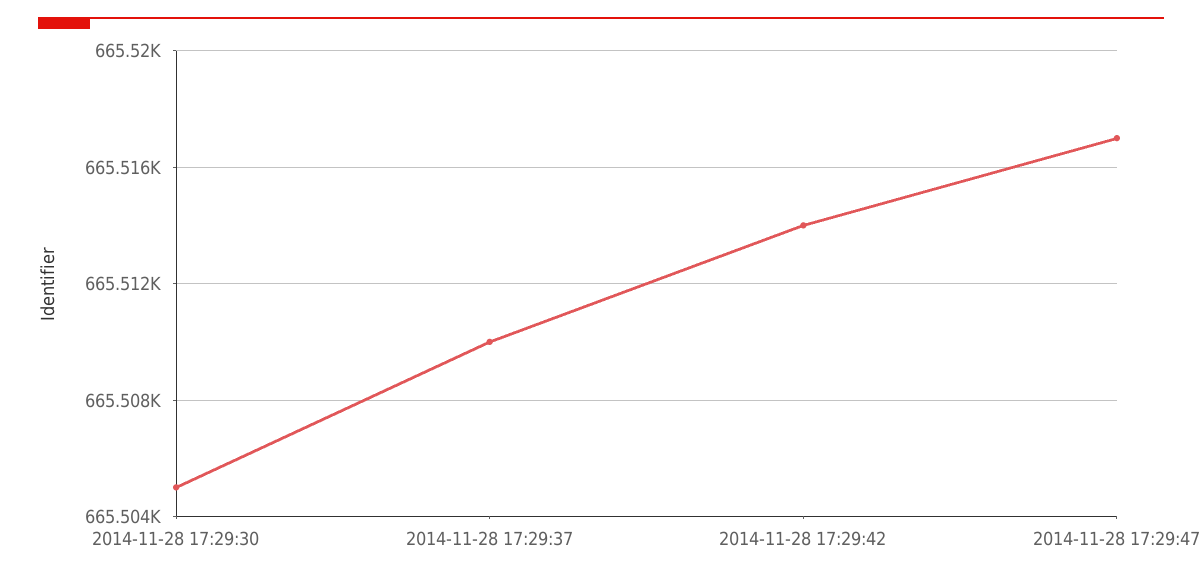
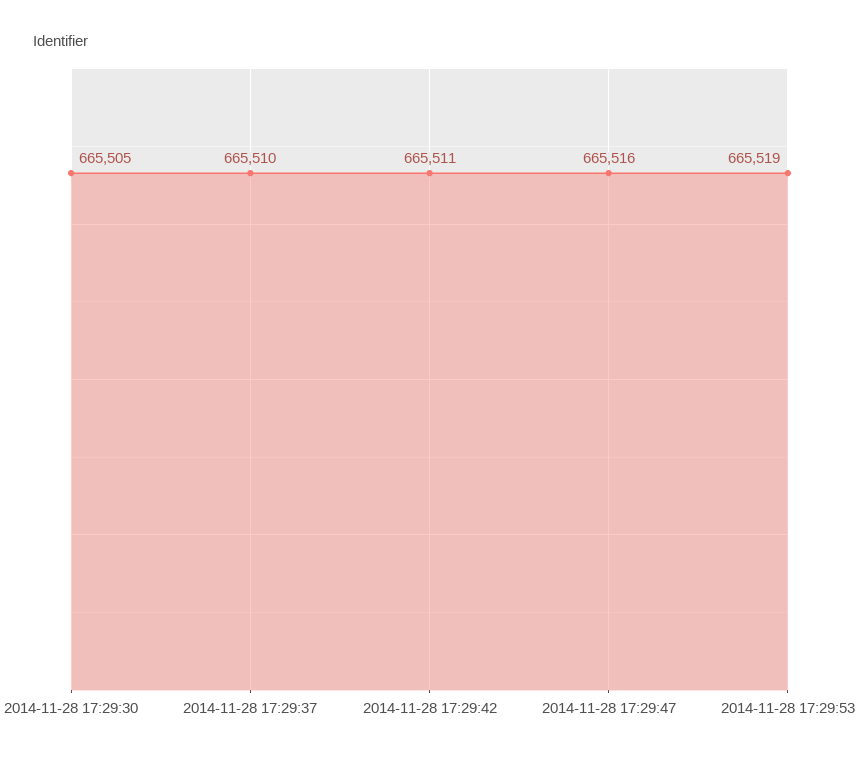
2014-11-28 17:29:42: 665514 -> 665511
2014-11-28 17:29:47: 665517 -> 665516
2014-11-28 17:29:53: none -> 665519

